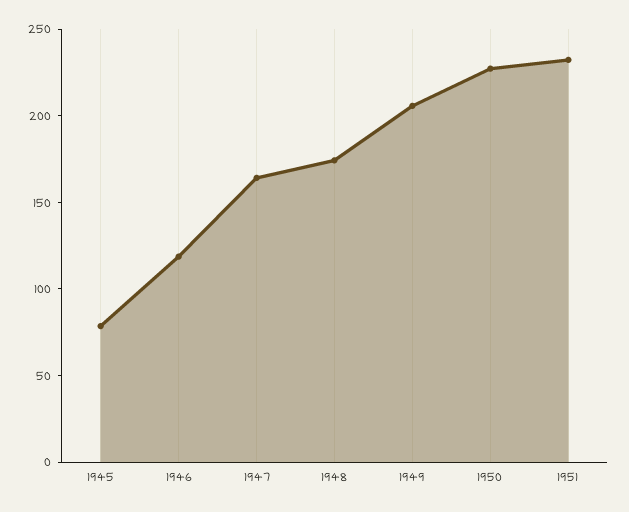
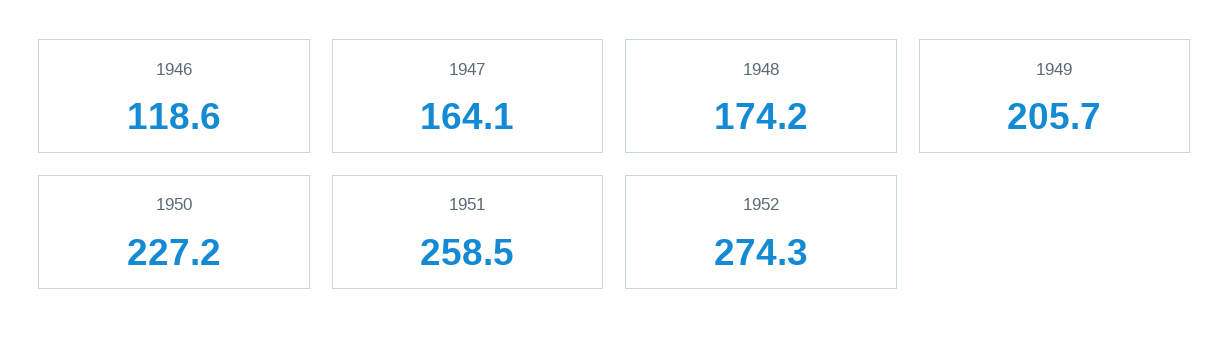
1945: 80 -> none
1951: 230 -> 258.5
1952: none -> 274.3

